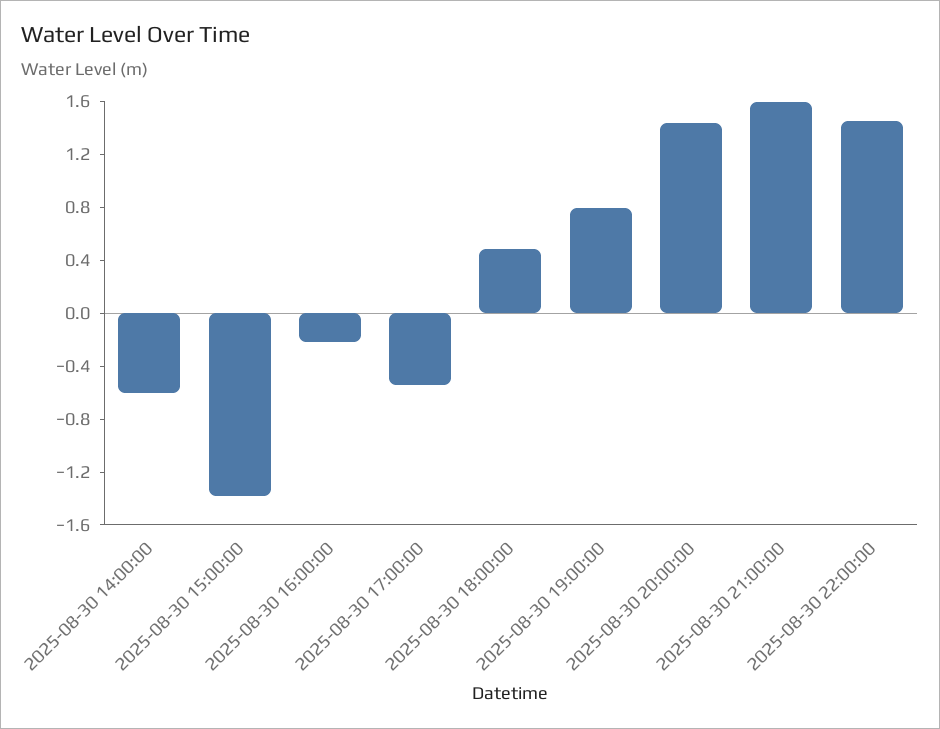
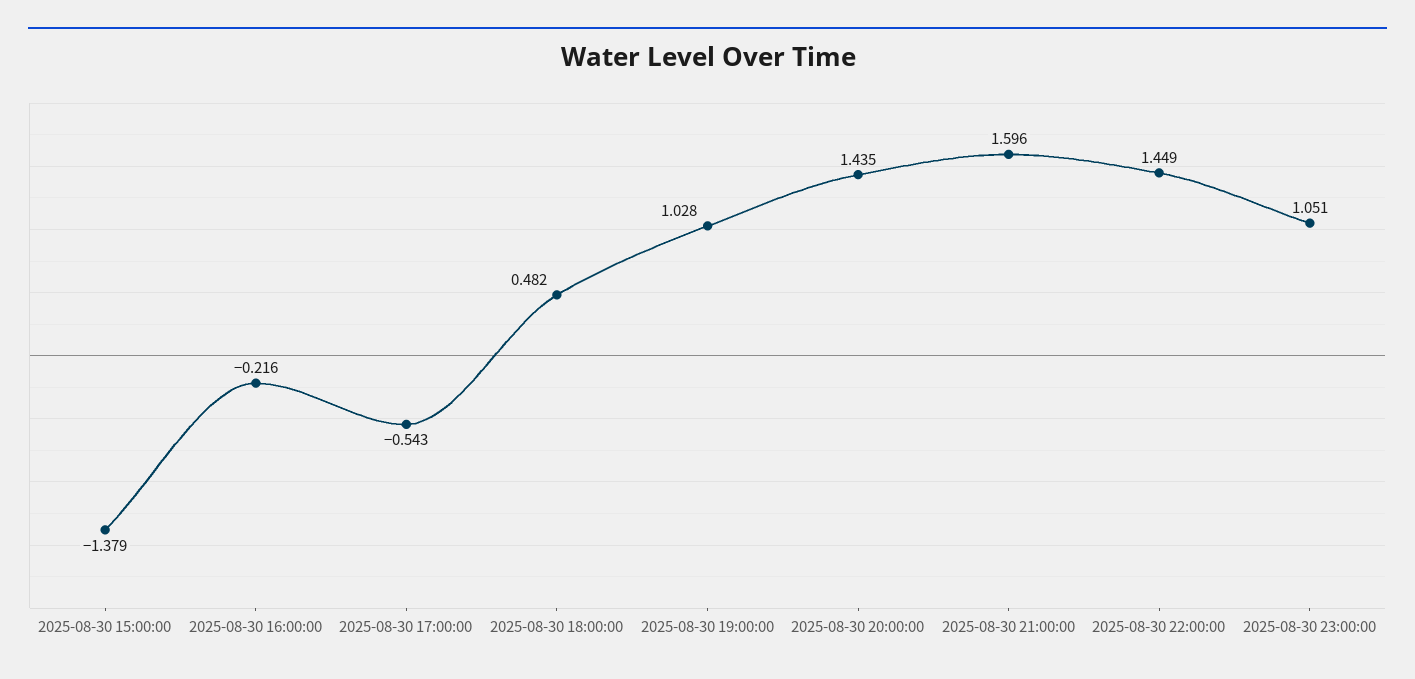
2025-08-30 14:00:00: -0.6 -> none
2025-08-30 19:00:00: 0.8 -> 1.028
2025-08-30 23:00:00: none -> 1.051

